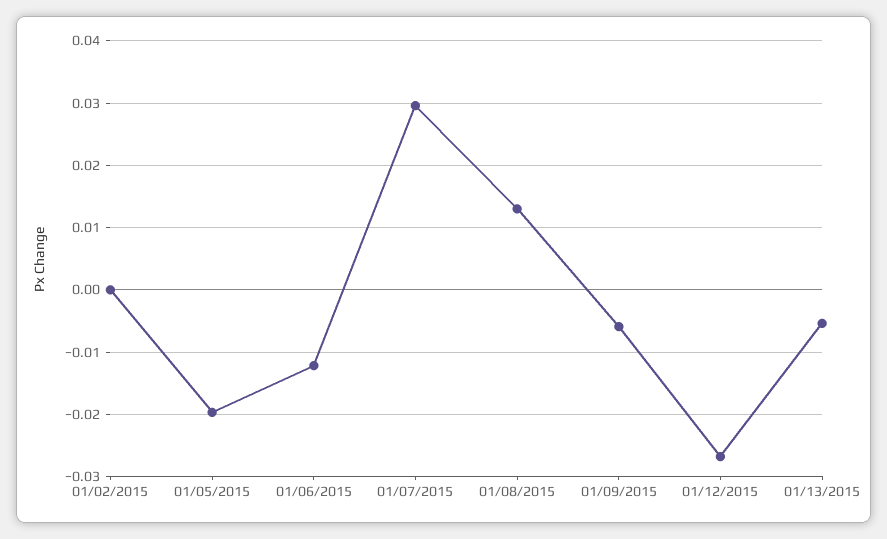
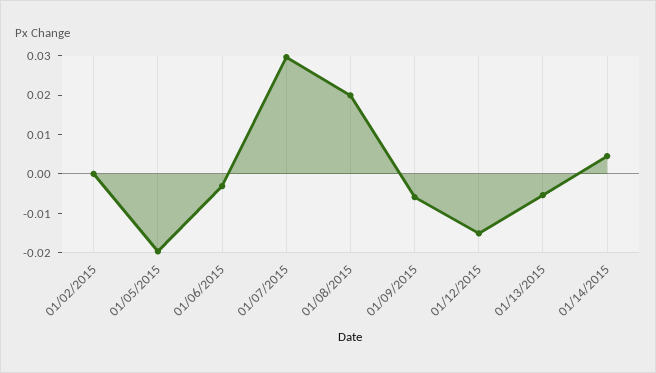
01/06/2015: -0.012 -> -0.0025
01/08/2015: 0.013 -> 0.02
01/12/2015: -0.027 -> -0.015
01/14/2015: none -> 0.005

